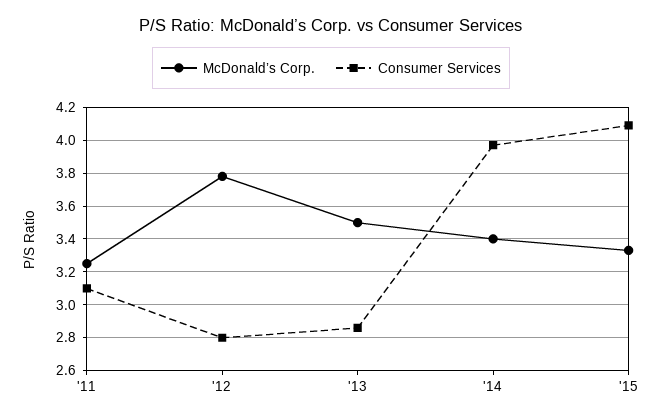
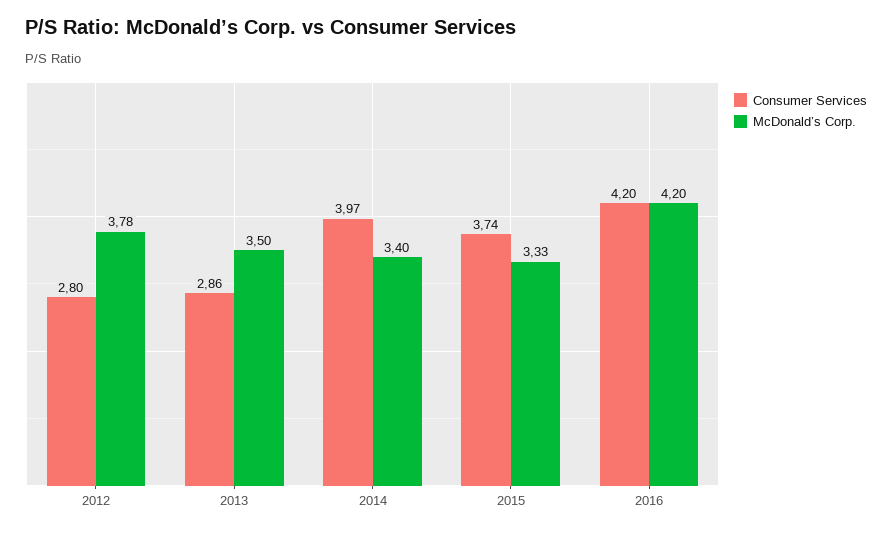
McDonald’s Corp., '11: 3.25 -> none
Consumer Services, '11: 3.1 -> none
Consumer Services, '15: 4.1 -> 3.74
Consumer Services, 2016: none -> 4.2
McDonald’s Corp., 2016: none -> 4.2

